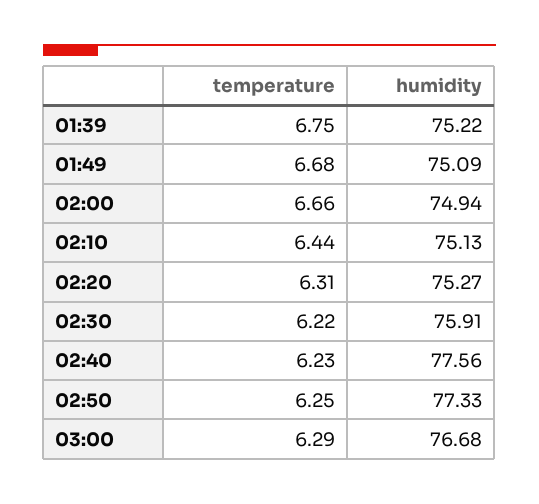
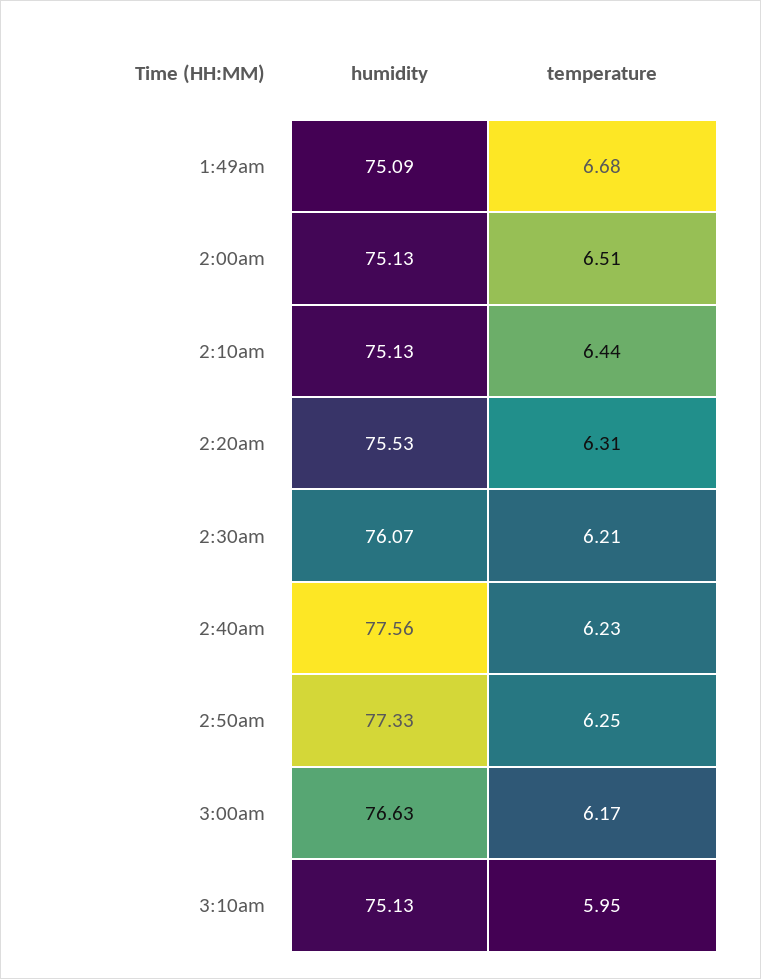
temperature, 01:39: 6.75 -> none
humidity, 01:39: 75.22 -> none
temperature, 02:00: 6.66 -> 6.51
humidity, 02:00: 74.94 -> 75.13
humidity, 02:20: 75.27 -> 75.53
temperature, 02:30: 6.22 -> 6.21
humidity, 02:30: 75.91 -> 76.07
temperature, 03:00: 6.29 -> 6.17
humidity, 03:00: 76.68 -> 76.63
humidity, 3:10am: none -> 75.13
temperature, 3:10am: none -> 5.95

